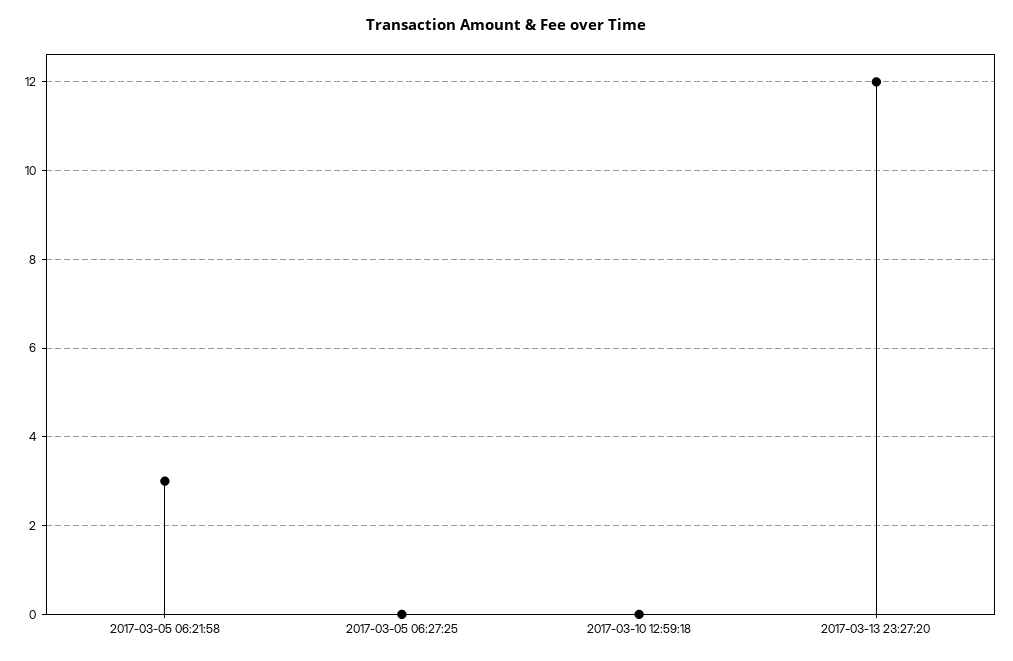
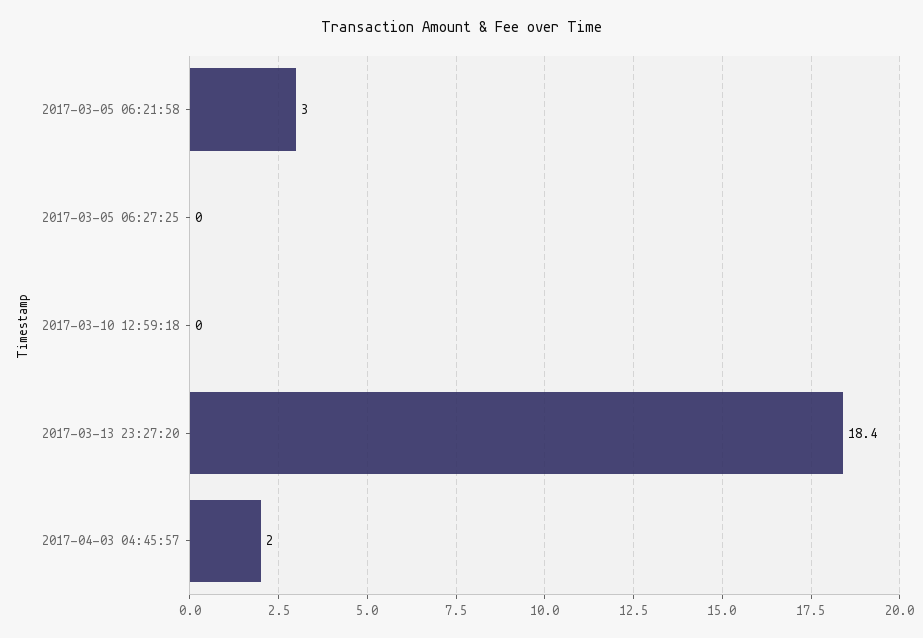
2017-03-13 23:27:20: 12 -> 18.4
2017-04-03 04:45:57: none -> 2

